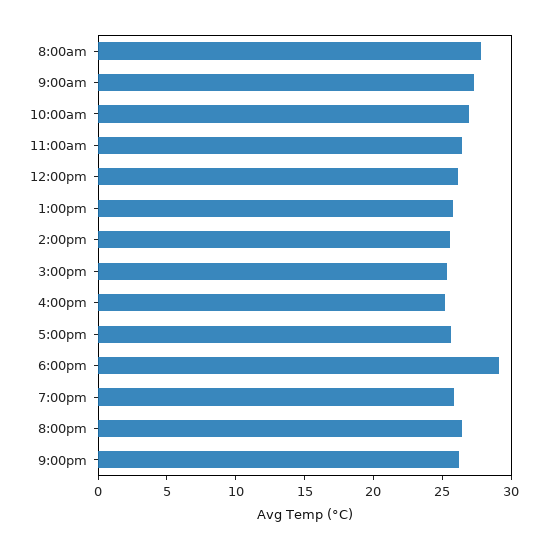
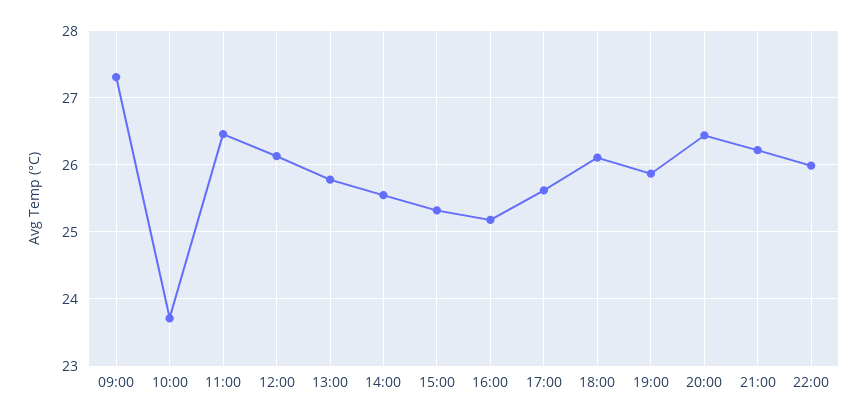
8:00am: 28 -> none
10:00am: 27 -> 23.7
6:00pm: 29 -> 26.1
22:00: none -> 26

